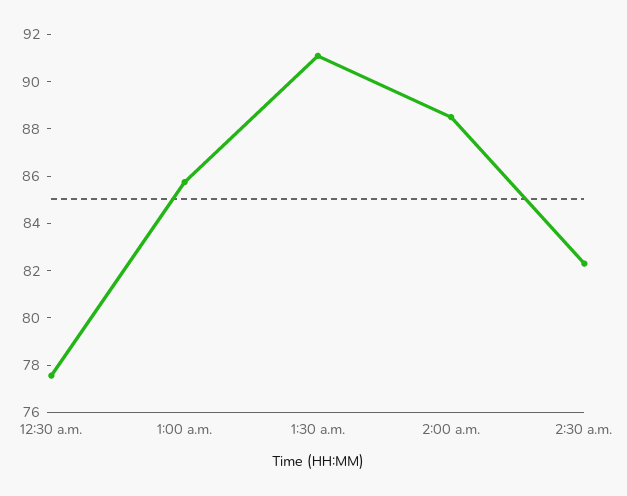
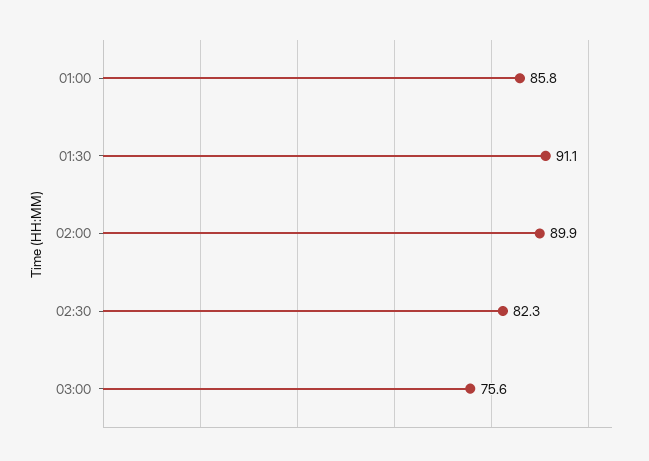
12:30 a.m.: 77.5 -> none
2:00 a.m.: 88.5 -> 89.9
03:00: none -> 75.6

